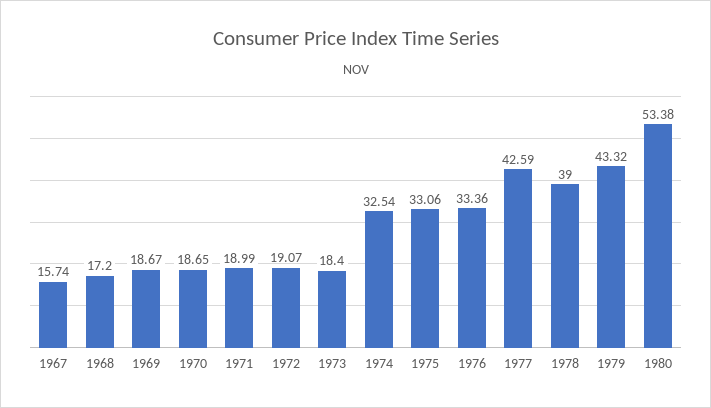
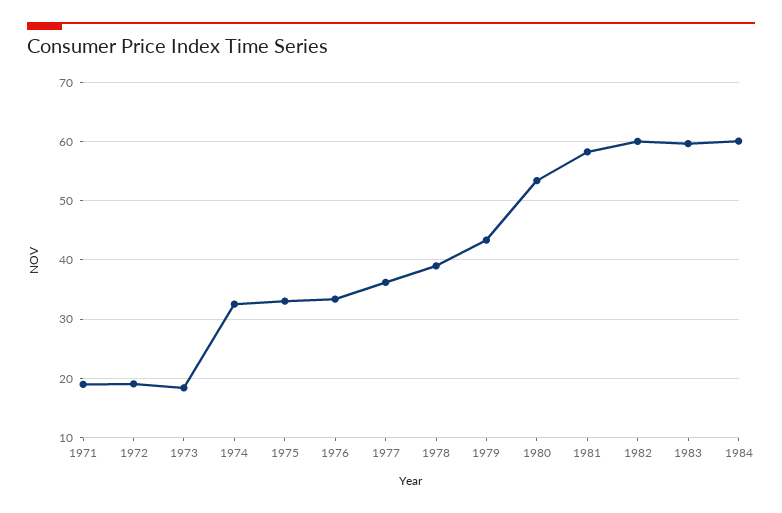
1967: 15.74 -> none
1968: 17.2 -> none
1969: 18.67 -> none
1970: 18.65 -> none
1977: 42.59 -> 36
1981: none -> 58
1982: none -> 60
1983: none -> 60
1984: none -> 60

